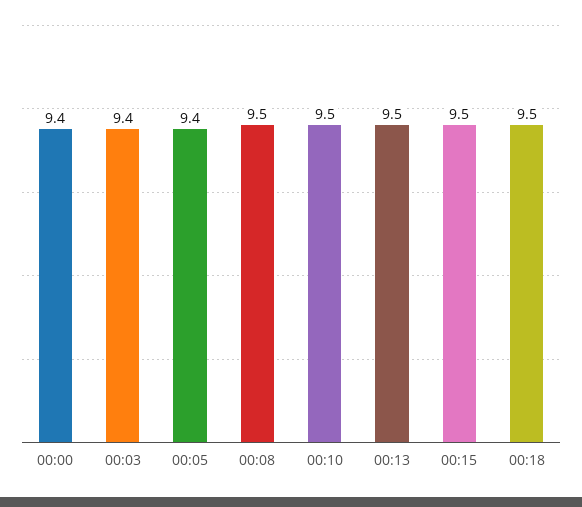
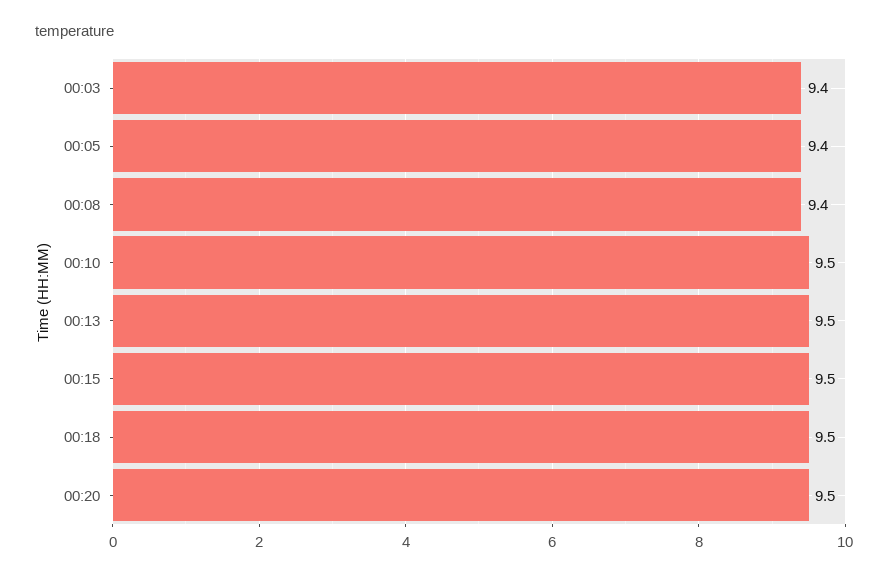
00:00: 9.4 -> none
00:08: 9.5 -> 9.4
00:20: none -> 9.5

